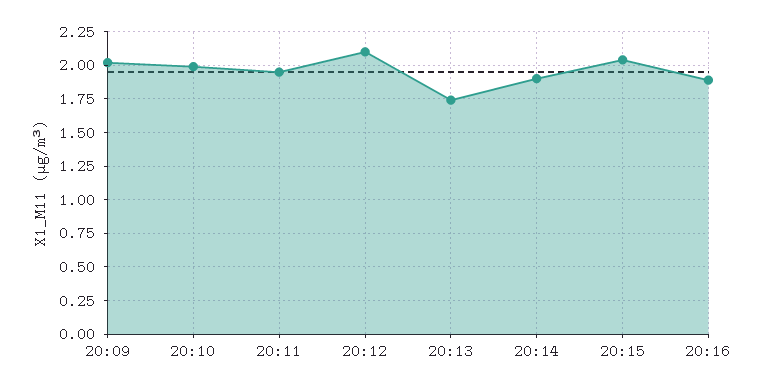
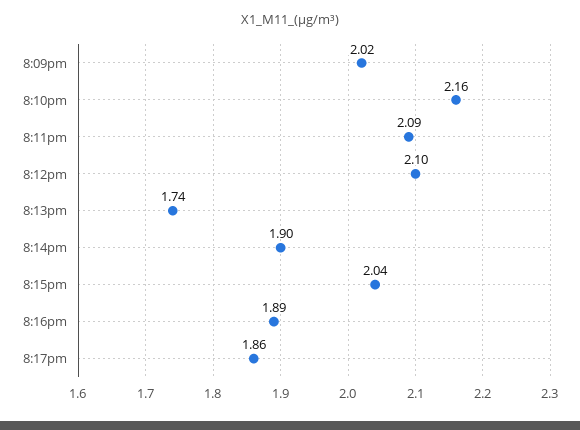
20:10: 2 -> 2.16
20:11: 1.95 -> 2.09
8:17pm: none -> 1.86

